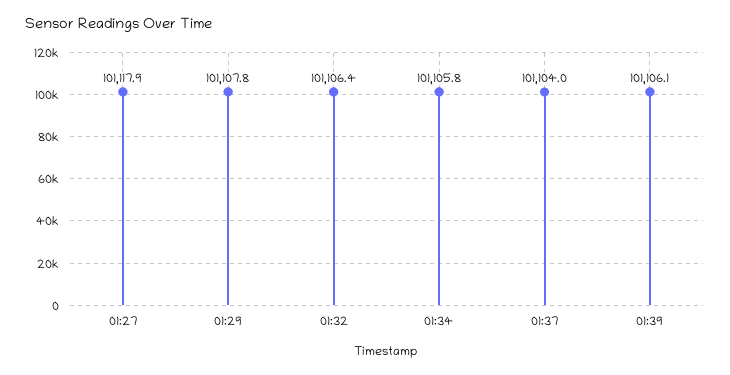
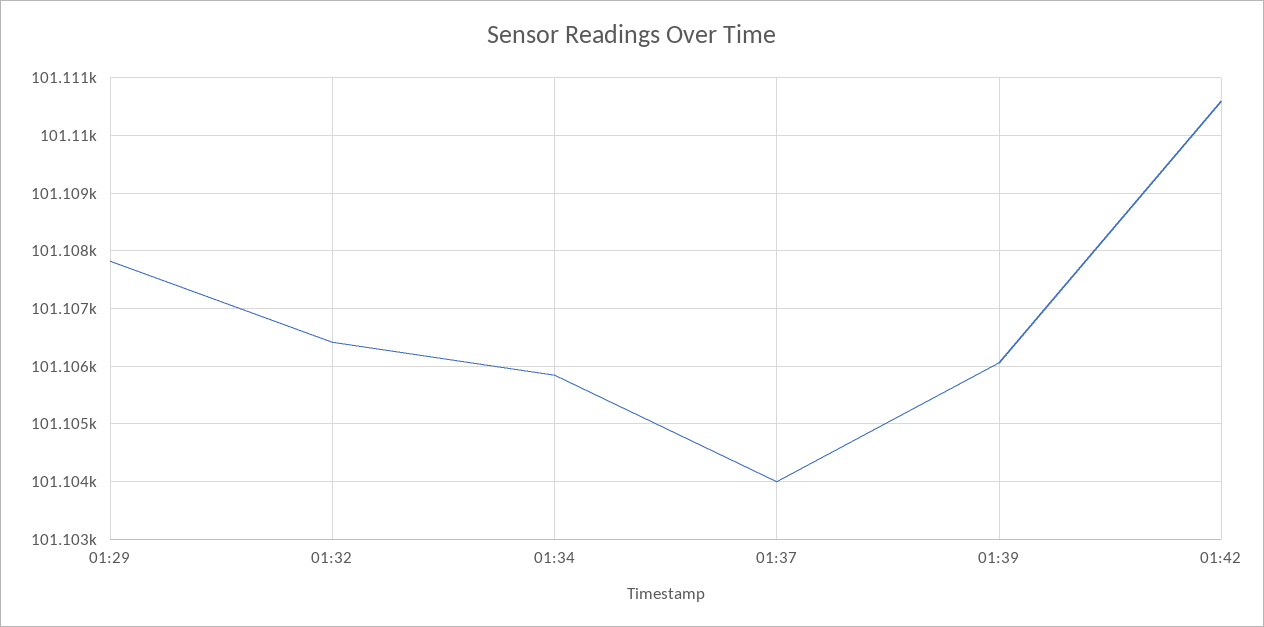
01:27: 101117.9 -> none
01:42: none -> 101110.6

